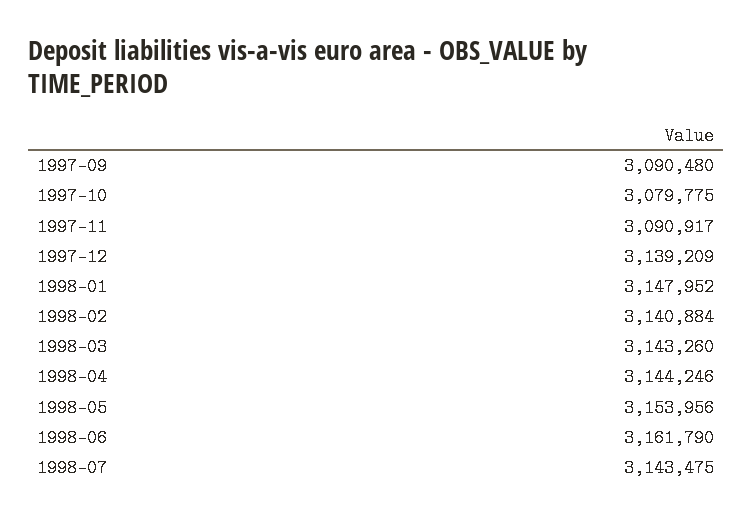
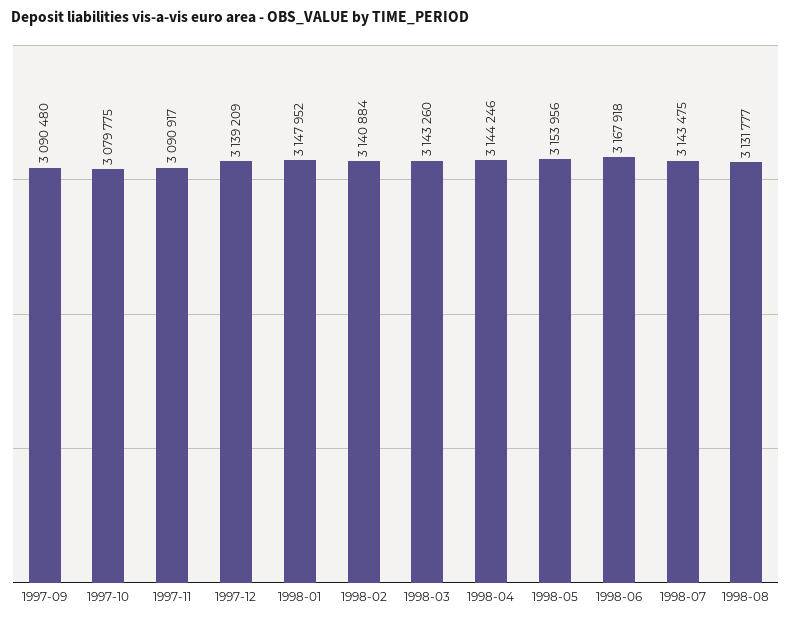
1998-06: 3161790 -> 3167918
1998-08: none -> 3131777

